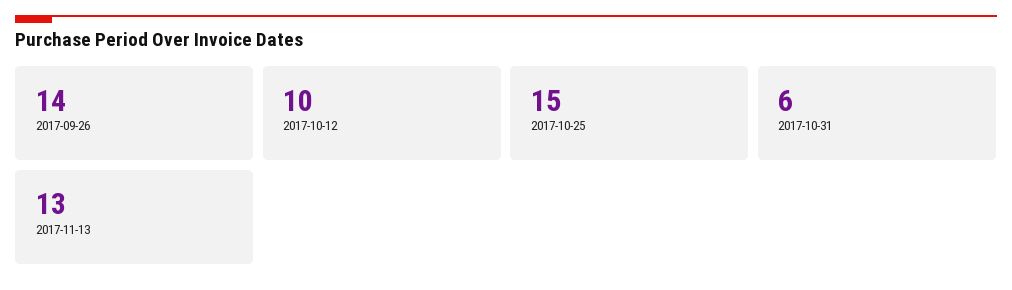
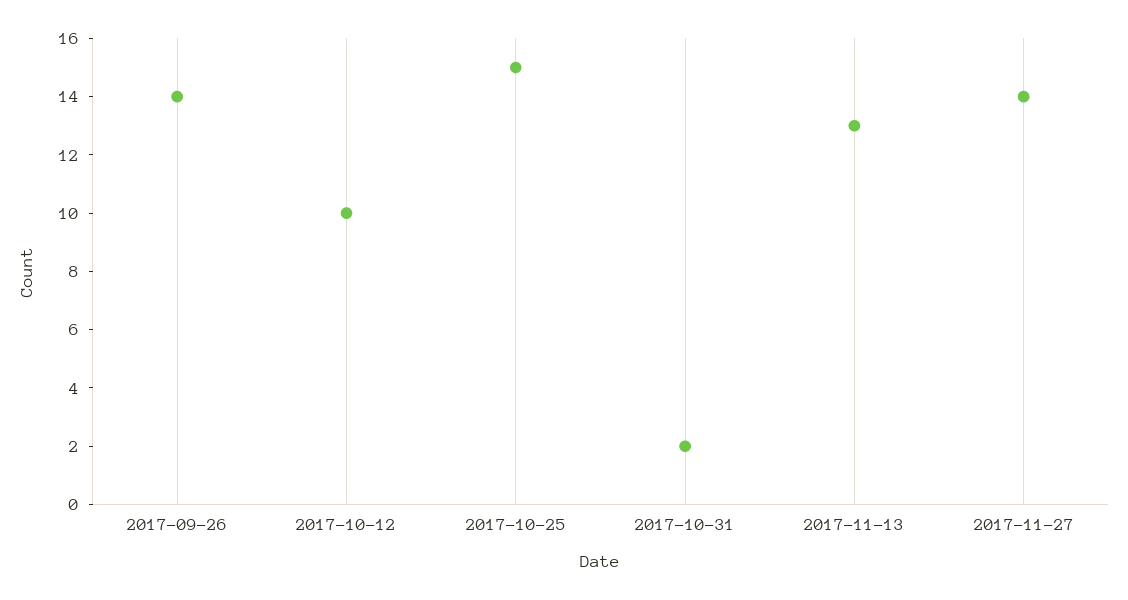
2017-10-31: 6 -> 2
2017-11-27: none -> 14

